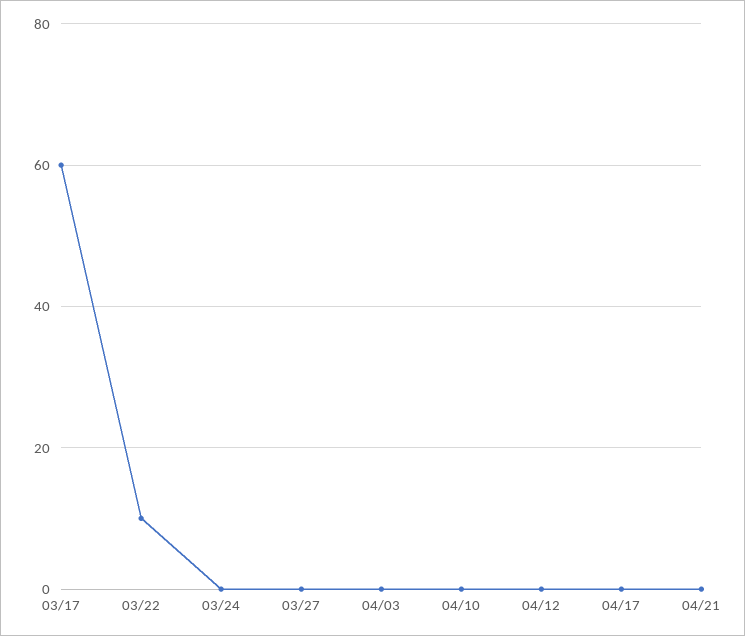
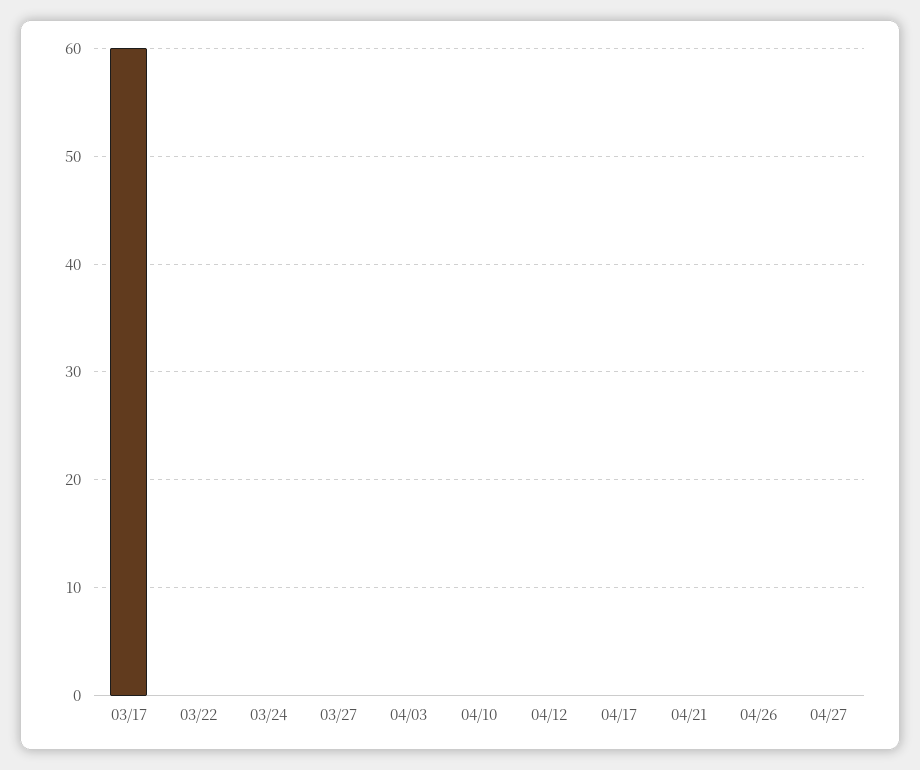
03/22: 10 -> 0
04/26: none -> 0
04/27: none -> 0

